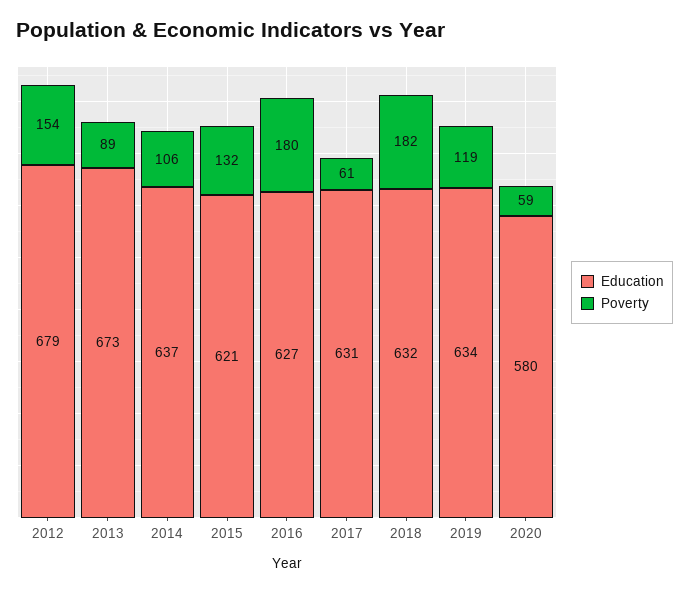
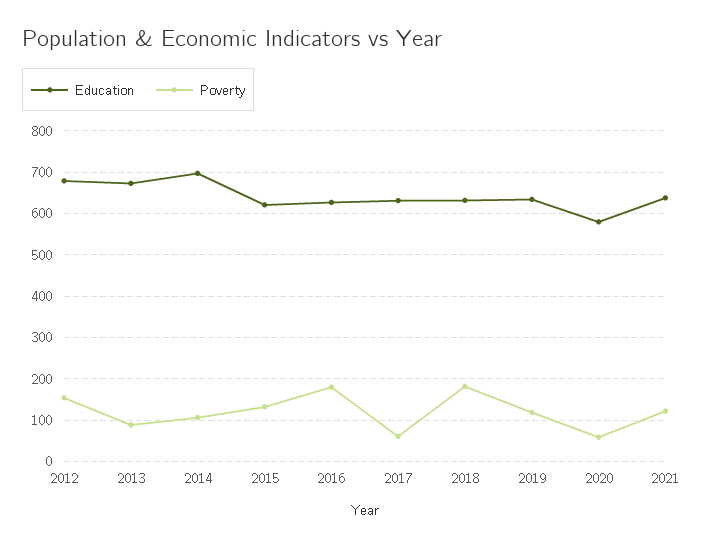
Education, 2014: 637 -> 700
Education, 2021: none -> 640
Poverty, 2021: none -> 120

